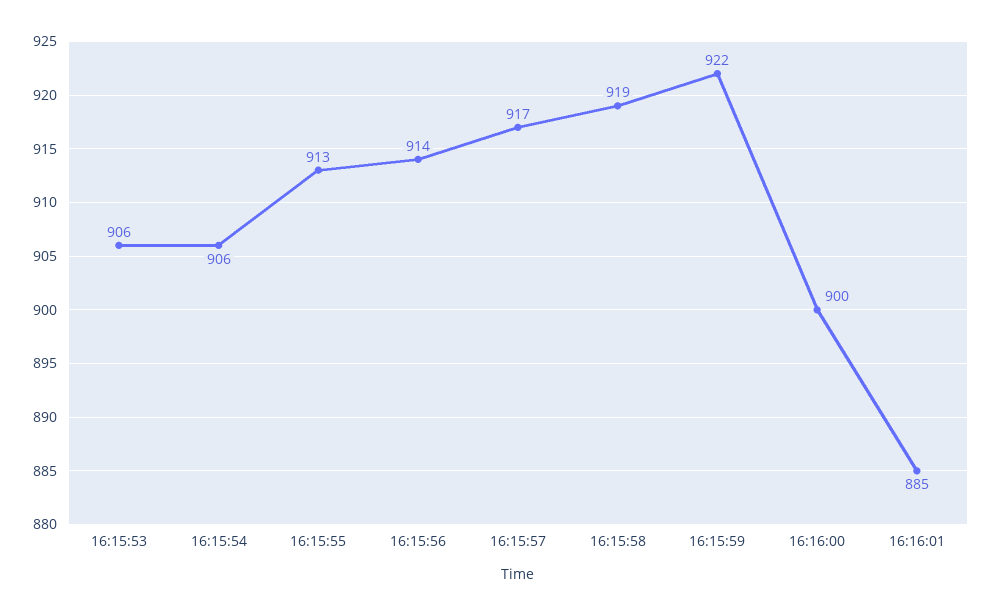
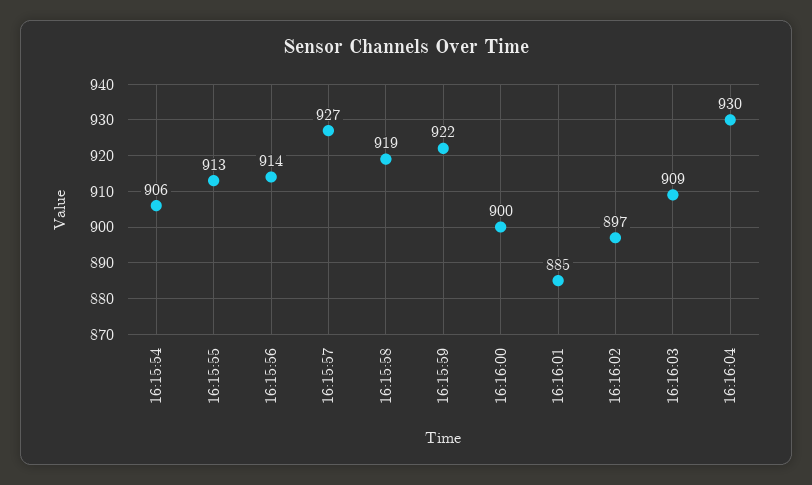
16:15:53: 906 -> none
16:15:57: 917 -> 927
16:16:02: none -> 897
16:16:03: none -> 909
16:16:04: none -> 930

